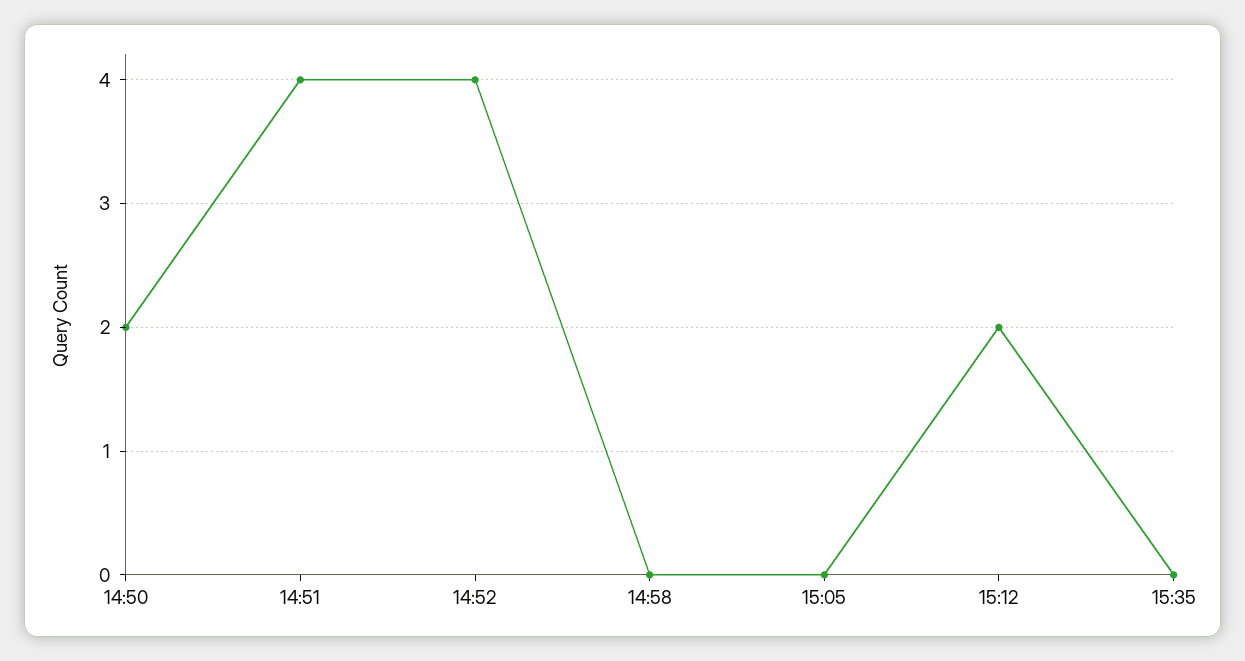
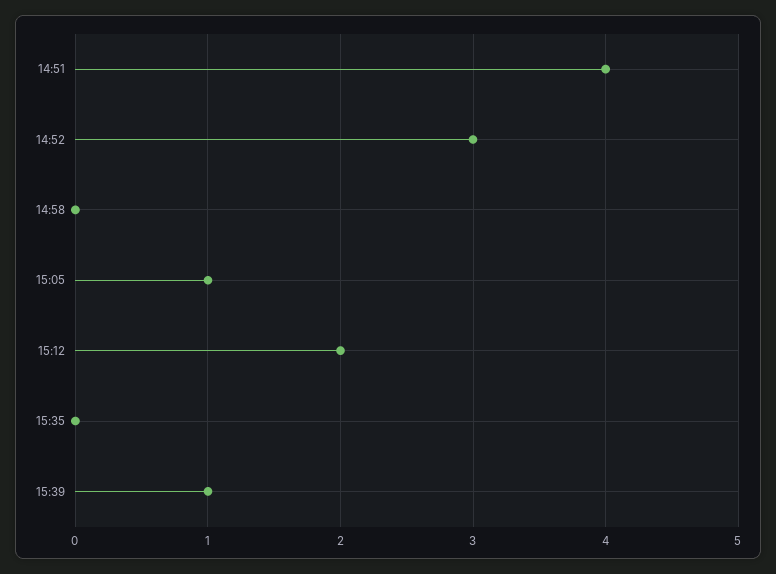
14:50: 2 -> none
14:52: 4 -> 3
15:05: 0 -> 1
15:39: none -> 1

